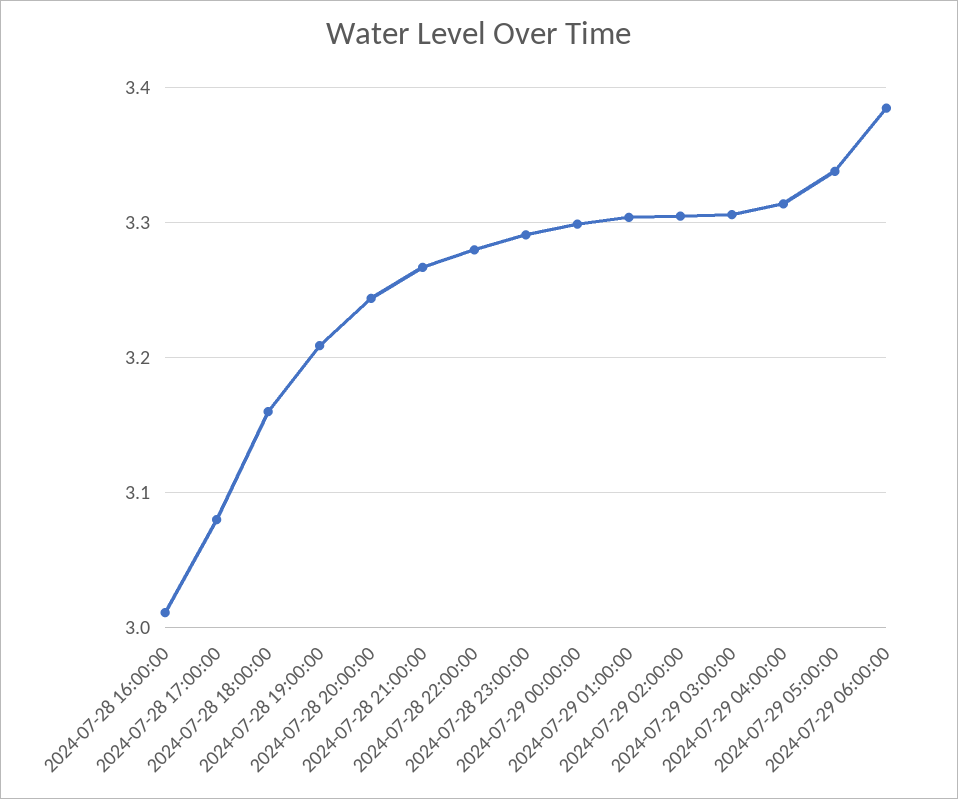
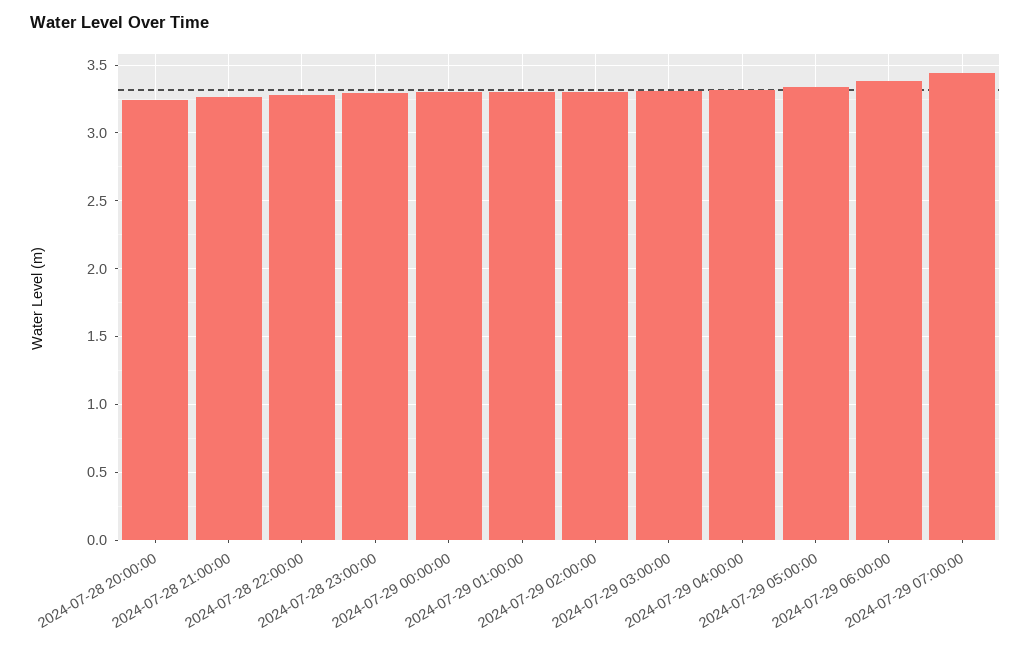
2024-07-28 16:00:00: 3.01 -> none
2024-07-28 17:00:00: 3.08 -> none
2024-07-28 18:00:00: 3.16 -> none
2024-07-28 19:00:00: 3.21 -> none
2024-07-29 07:00:00: none -> 3.45

